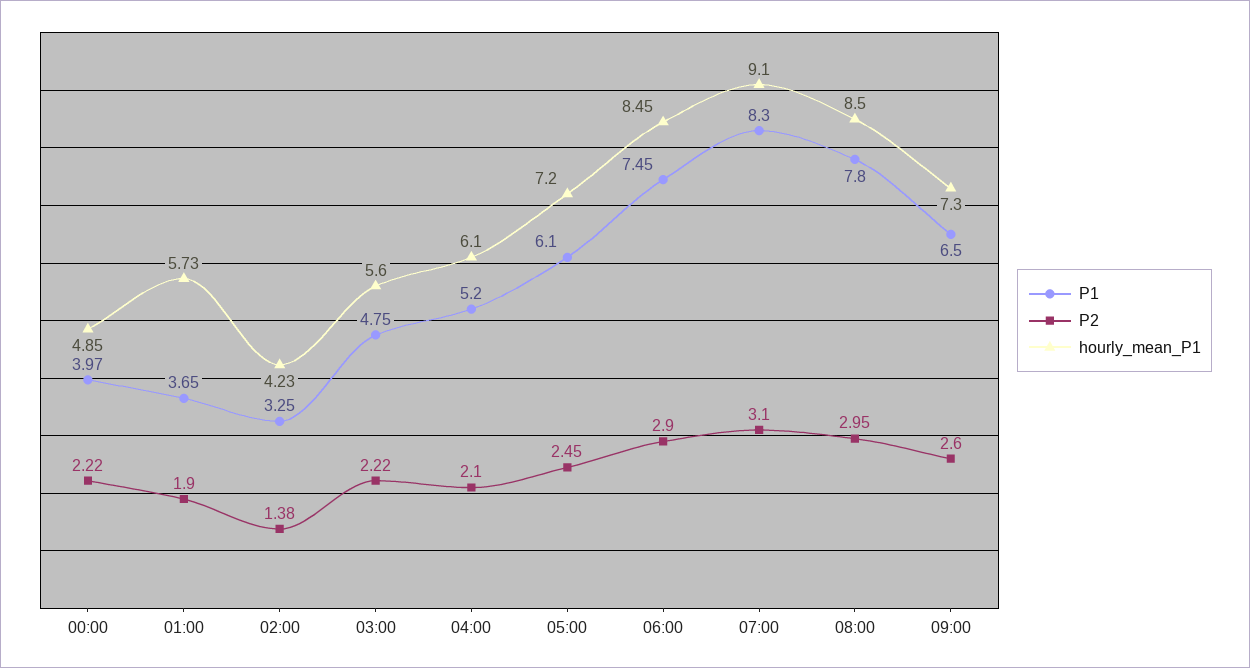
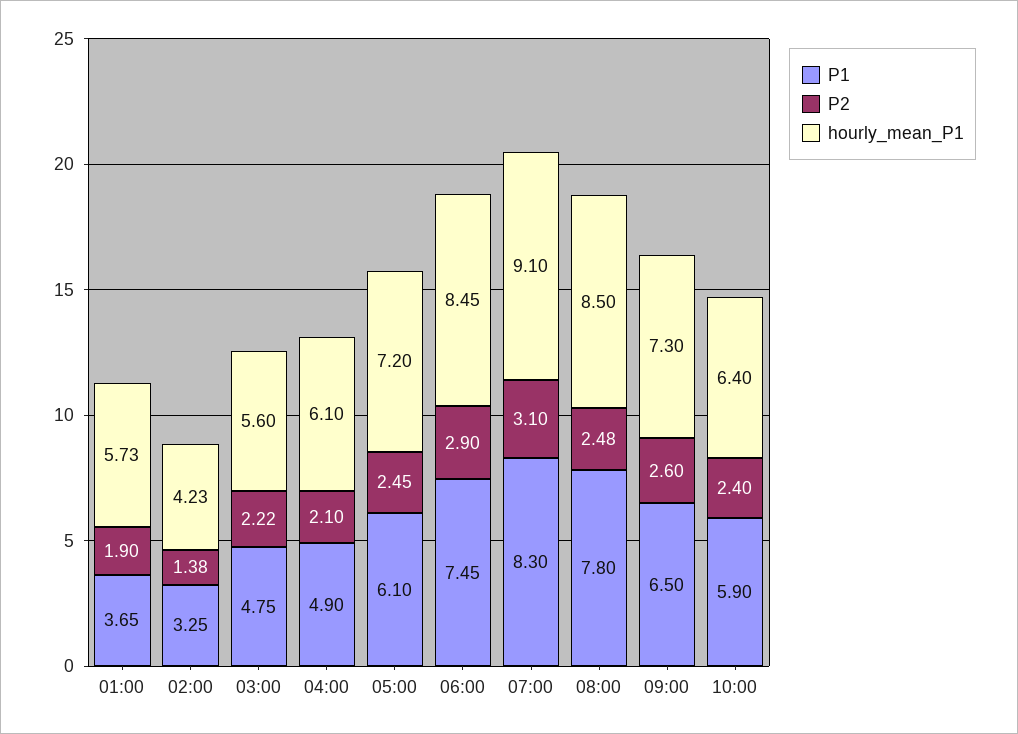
P1, 00:00: 3.97 -> none
P2, 00:00: 2.22 -> none
hourly_mean_P1, 00:00: 4.85 -> none
P1, 04:00: 5.2 -> 4.9
P2, 08:00: 2.95 -> 2.48
P1, 10:00: none -> 5.9
P2, 10:00: none -> 2.4
hourly_mean_P1, 10:00: none -> 6.4

